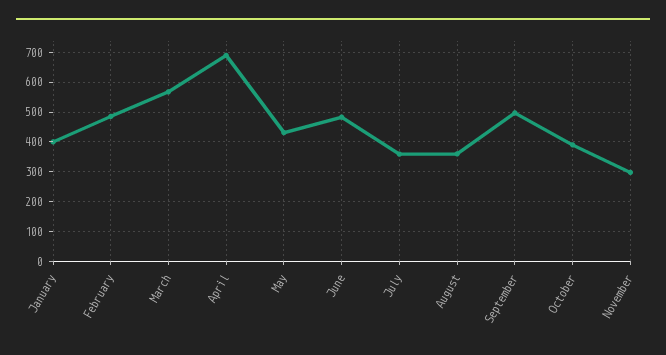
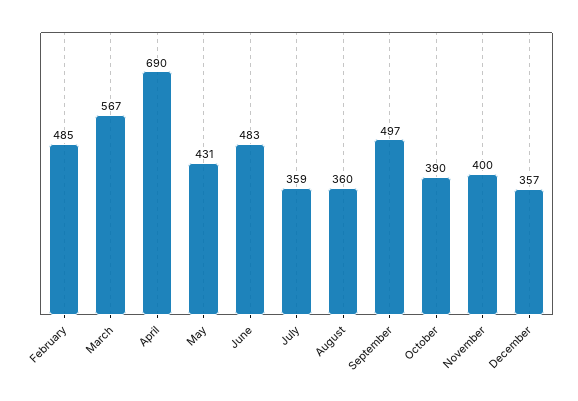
January: 400 -> none
November: 300 -> 400
December: none -> 357

